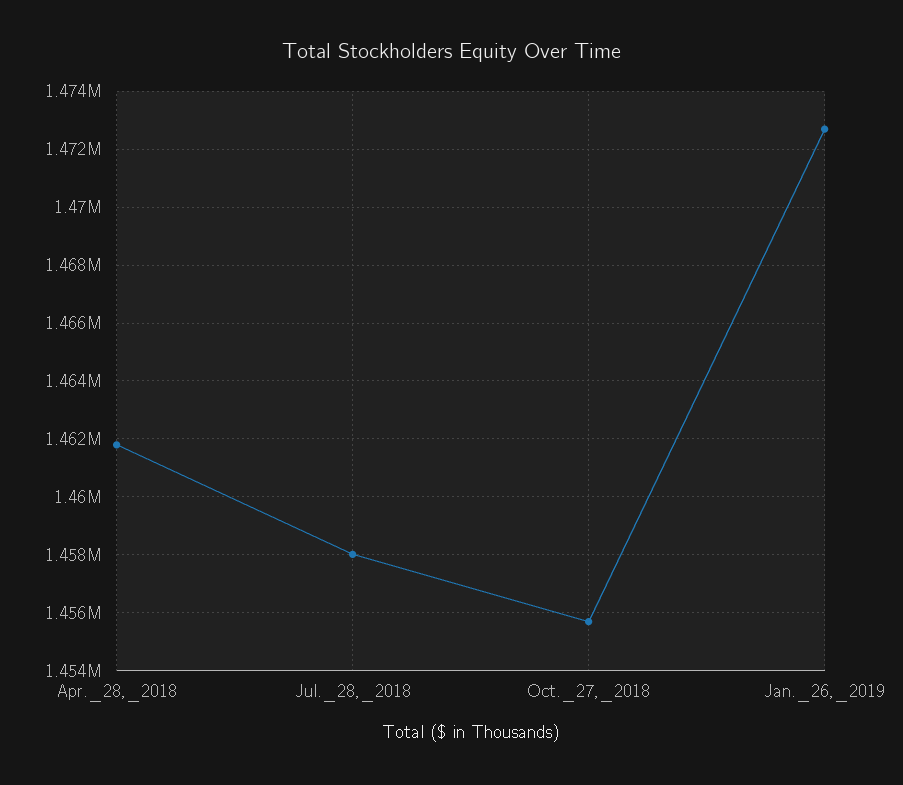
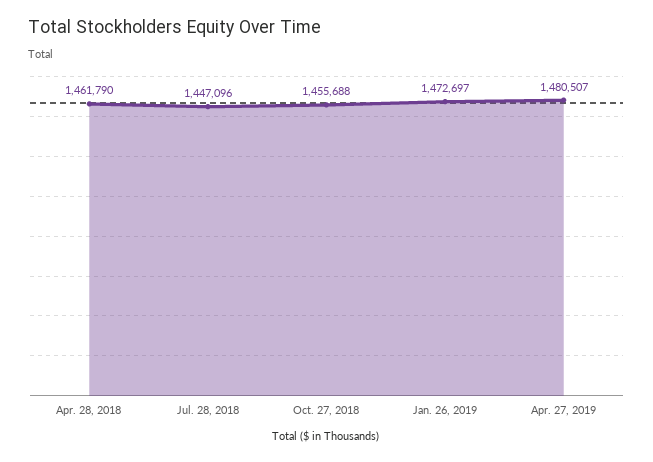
Jul._28,_2018: 1458000 -> 1447096
Apr. 27, 2019: none -> 1480507

